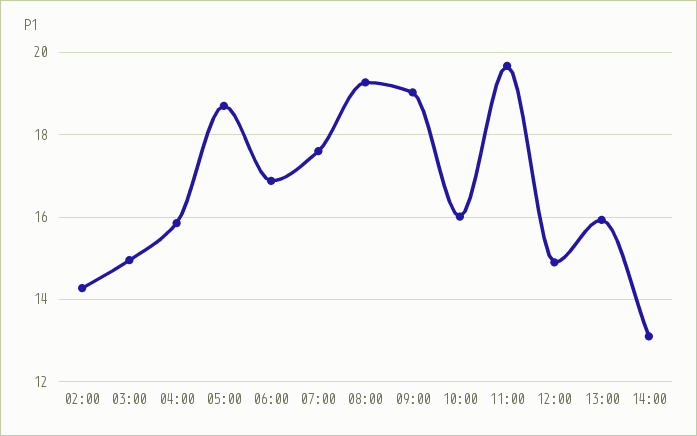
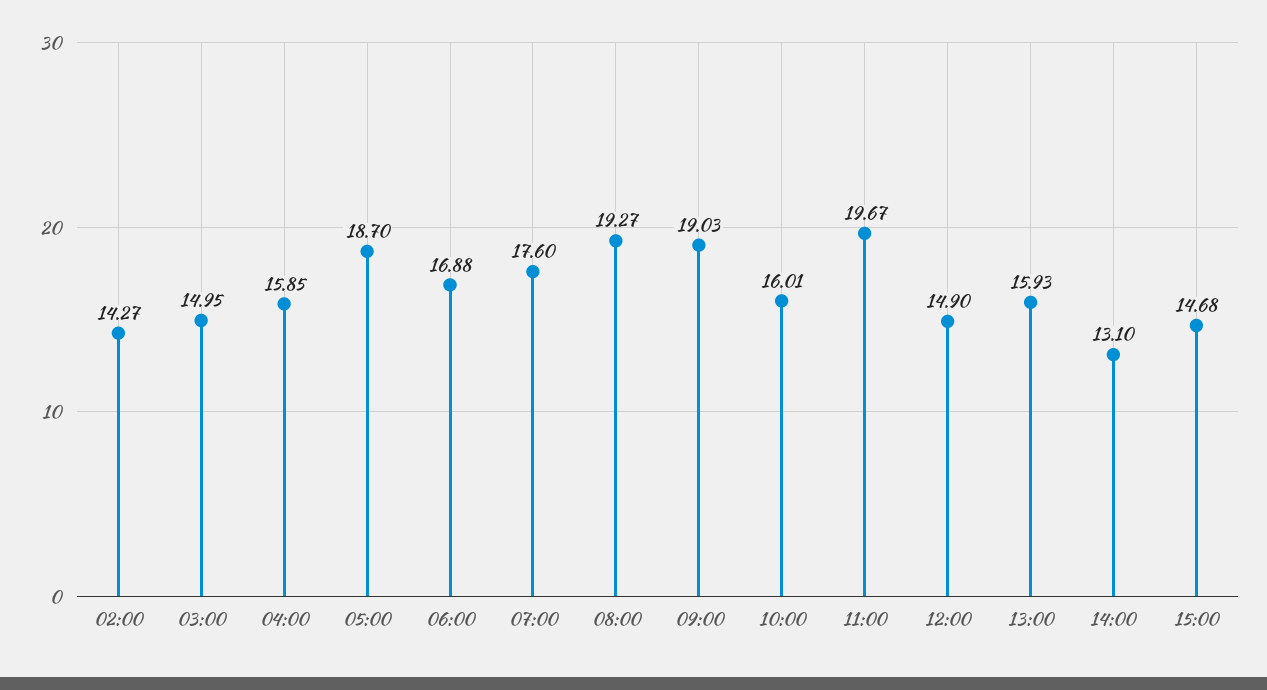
15:00: none -> 14.68

